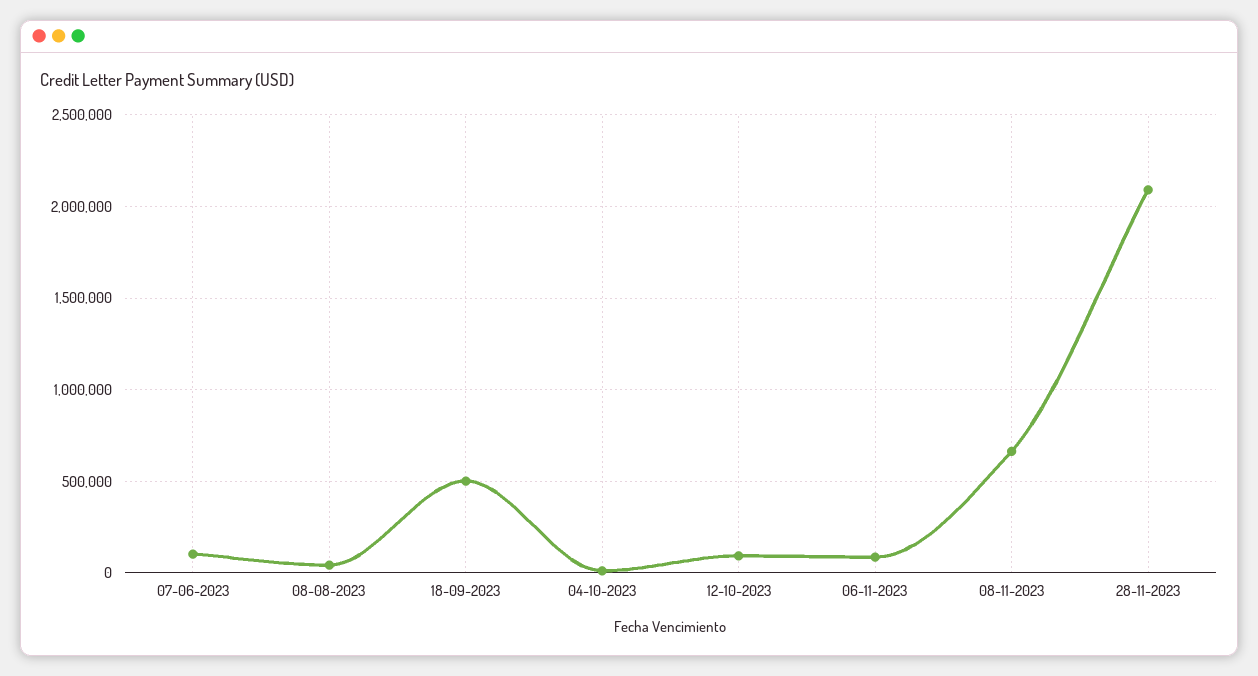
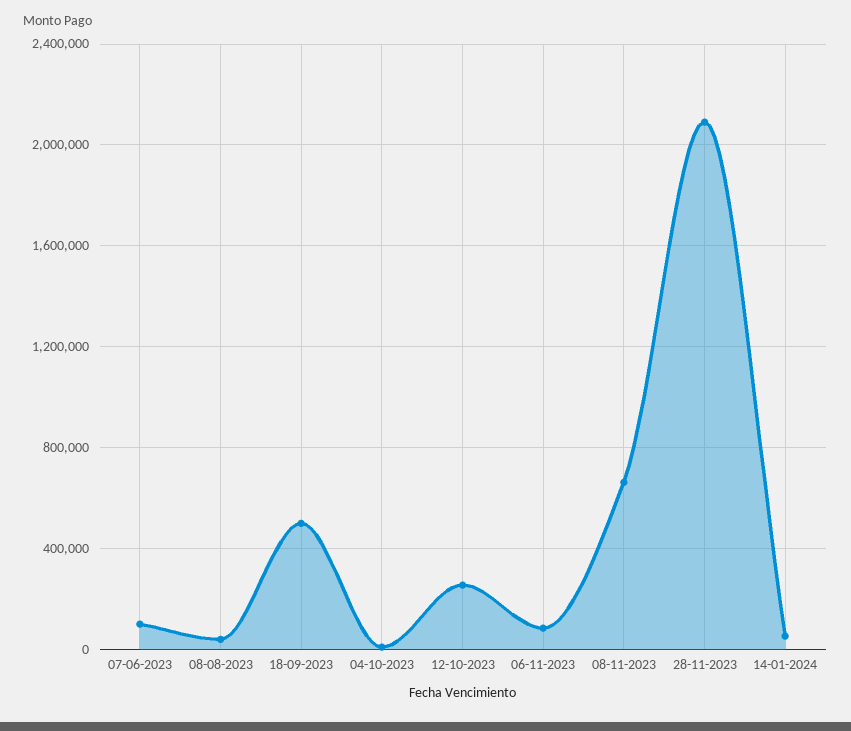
12-10-2023: 100000 -> 250000
14-01-2024: none -> 50000

